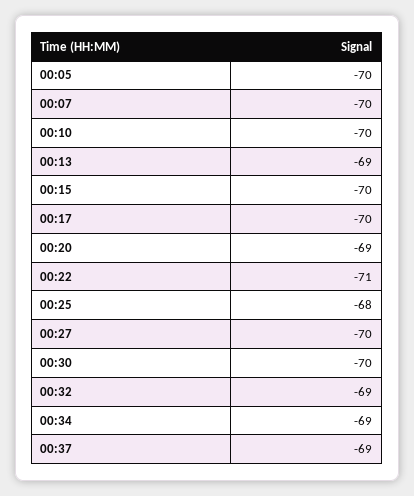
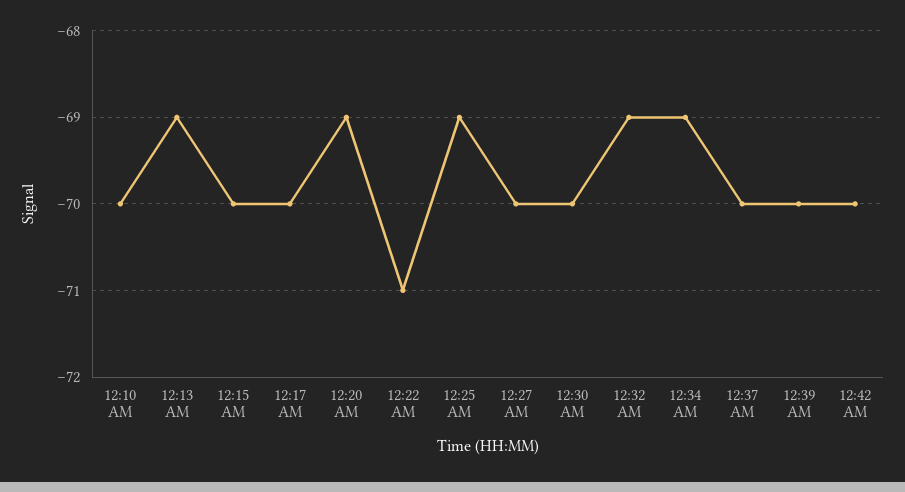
00:05: -70 -> none
00:07: -70 -> none
00:25: -68 -> -69
00:37: -69 -> -70
12:39 AM: none -> -70
12:42 AM: none -> -70

